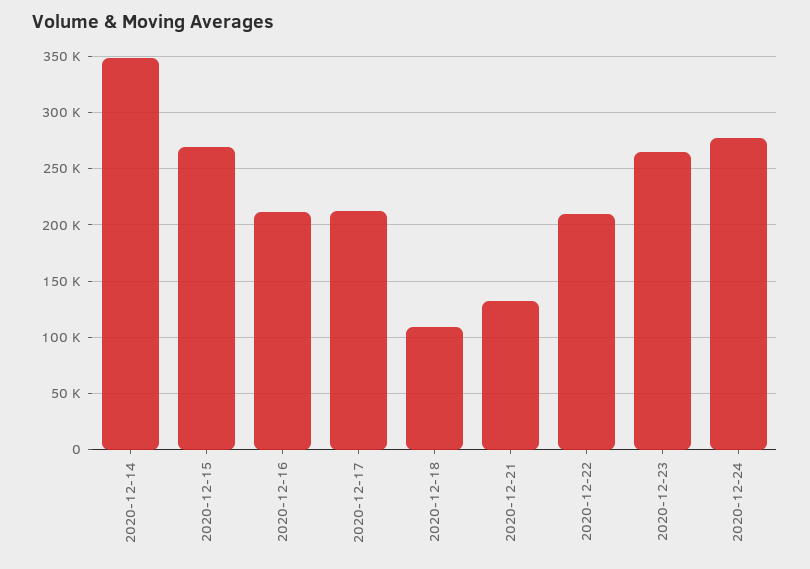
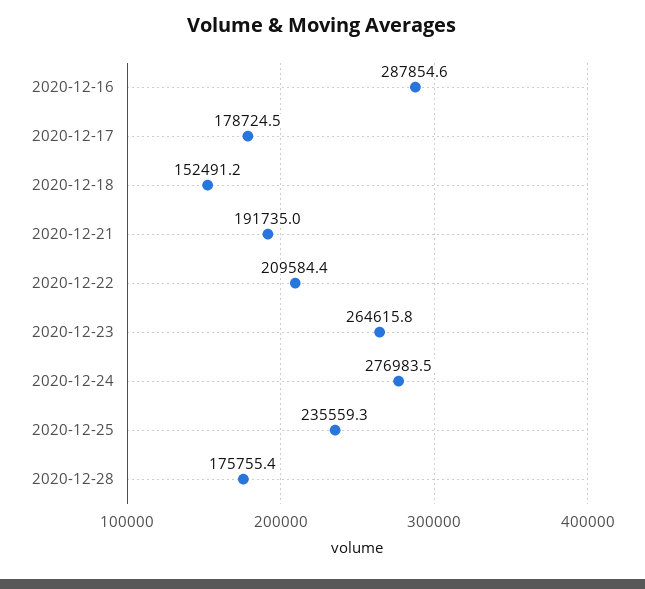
2020-12-14: 350000 -> none
2020-12-15: 270000 -> none
2020-12-16: 210000 -> 287854.6
2020-12-17: 210000 -> 178724.5
2020-12-18: 110000 -> 152491.2
2020-12-21: 130000 -> 191735
2020-12-25: none -> 235559.3
2020-12-28: none -> 175755.4

